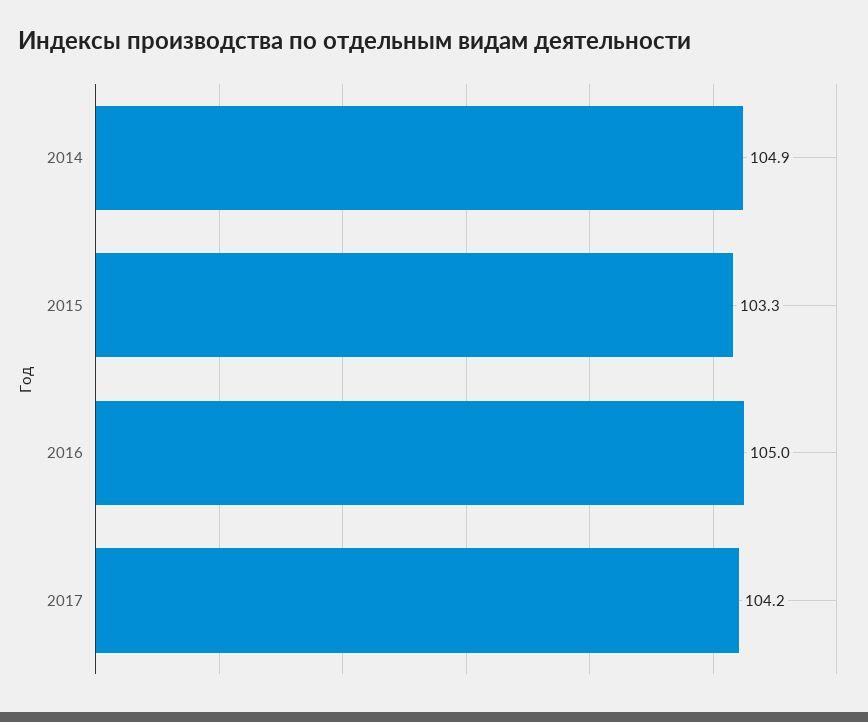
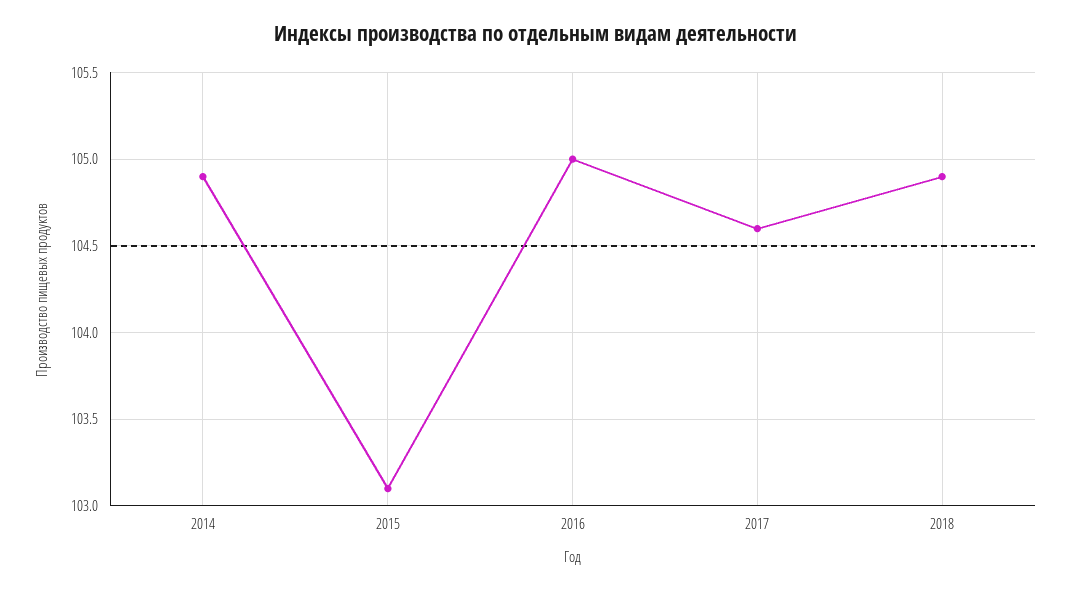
2015: 103.3 -> 103.1
2017: 104.2 -> 104.6
2018: none -> 104.9

